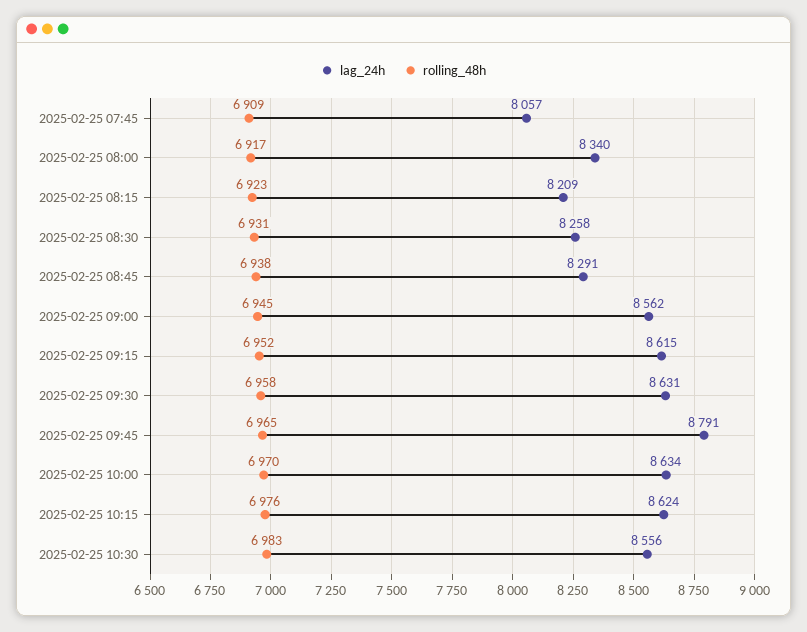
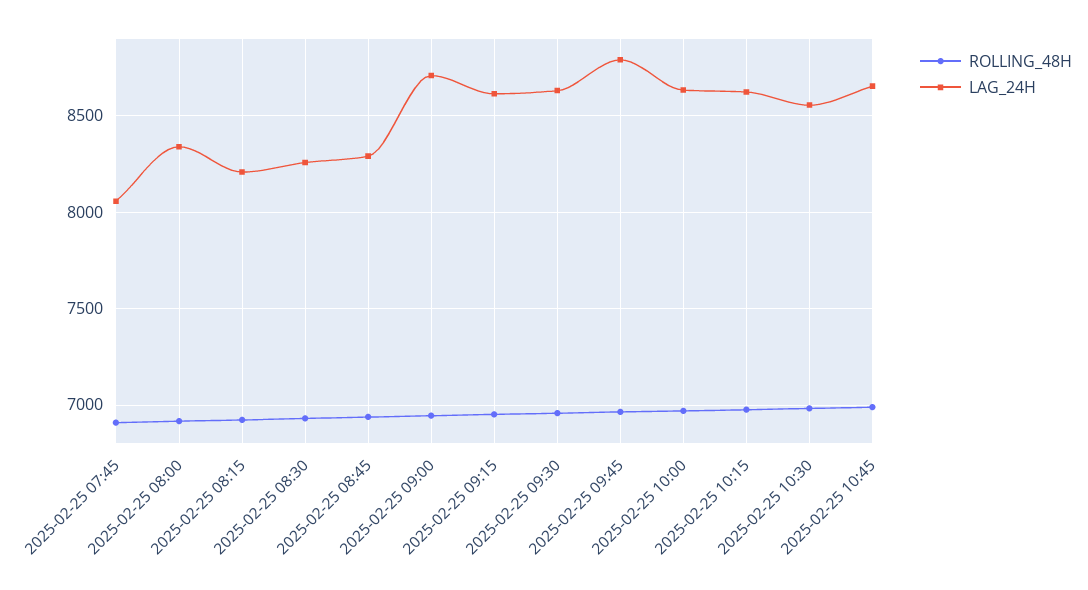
lag_24h, 2025-02-25 09:00: 8562 -> 8700
rolling_48h, 2025-02-25 10:45: none -> 7000
lag_24h, 2025-02-25 10:45: none -> 8650

